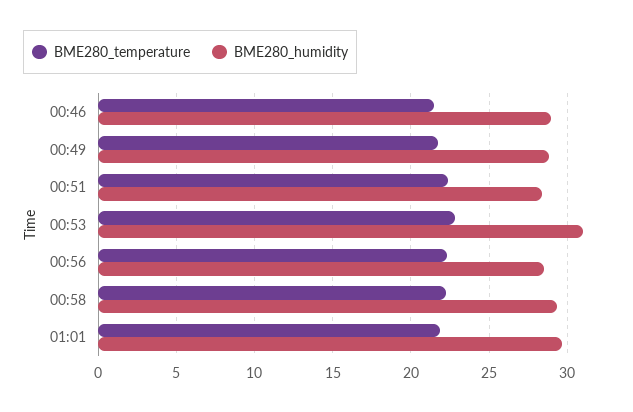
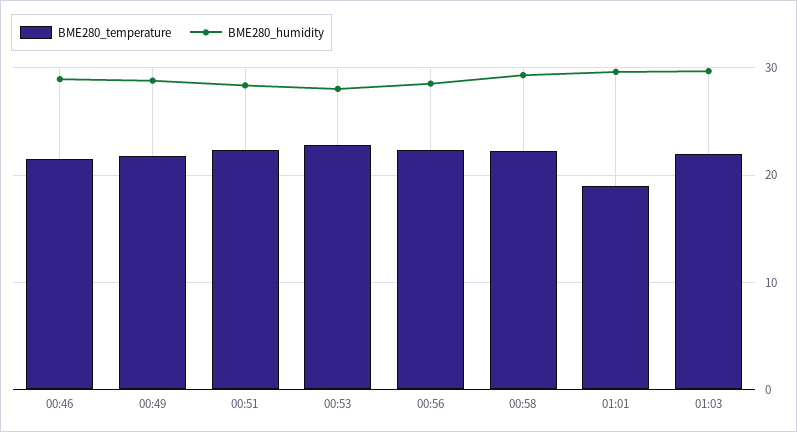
BME280_humidity, 00:53: 31 -> 28
BME280_temperature, 01:01: 22 -> 19
BME280_temperature, 01:03: none -> 22
BME280_humidity, 01:03: none -> 30

